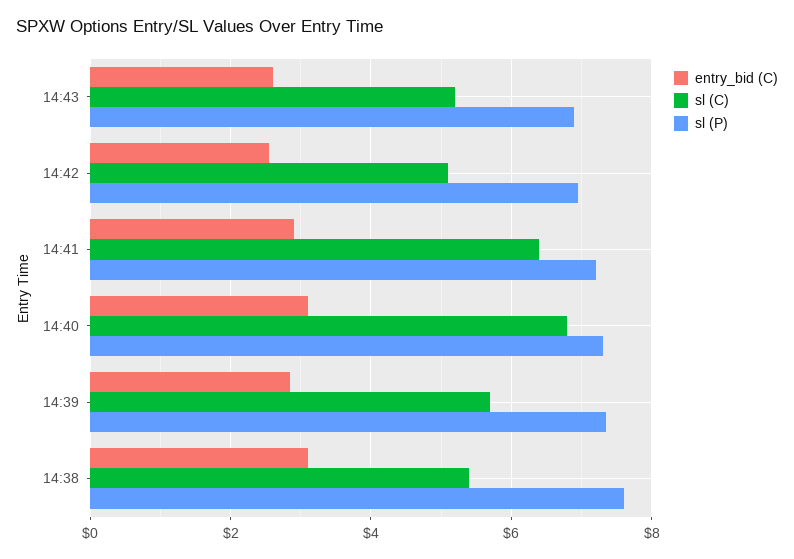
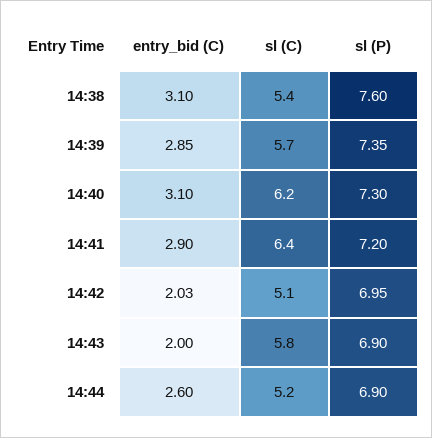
entry_bid (C), 14:43: 2.6 -> 2
sl (C), 14:43: 5.2 -> 5.8
entry_bid (C), 14:42: 2.6 -> 2.03
sl (C), 14:40: 6.8 -> 6.2
entry_bid (C), 14:44: none -> 2.6
sl (C), 14:44: none -> 5.2
sl (P), 14:44: none -> 6.9

